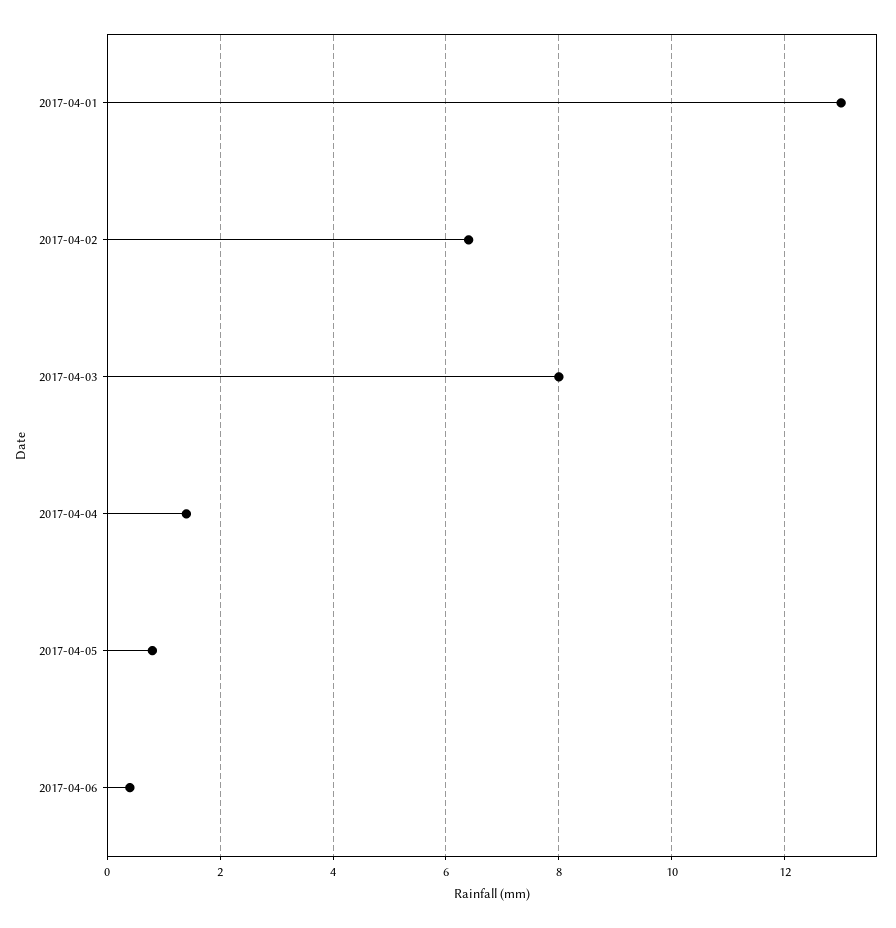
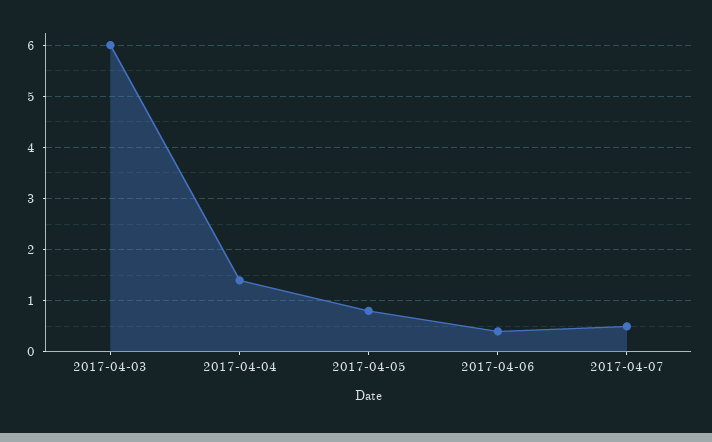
2017-04-01: 13 -> none
2017-04-02: 6.5 -> none
2017-04-03: 8 -> 6
2017-04-07: none -> 0.5

